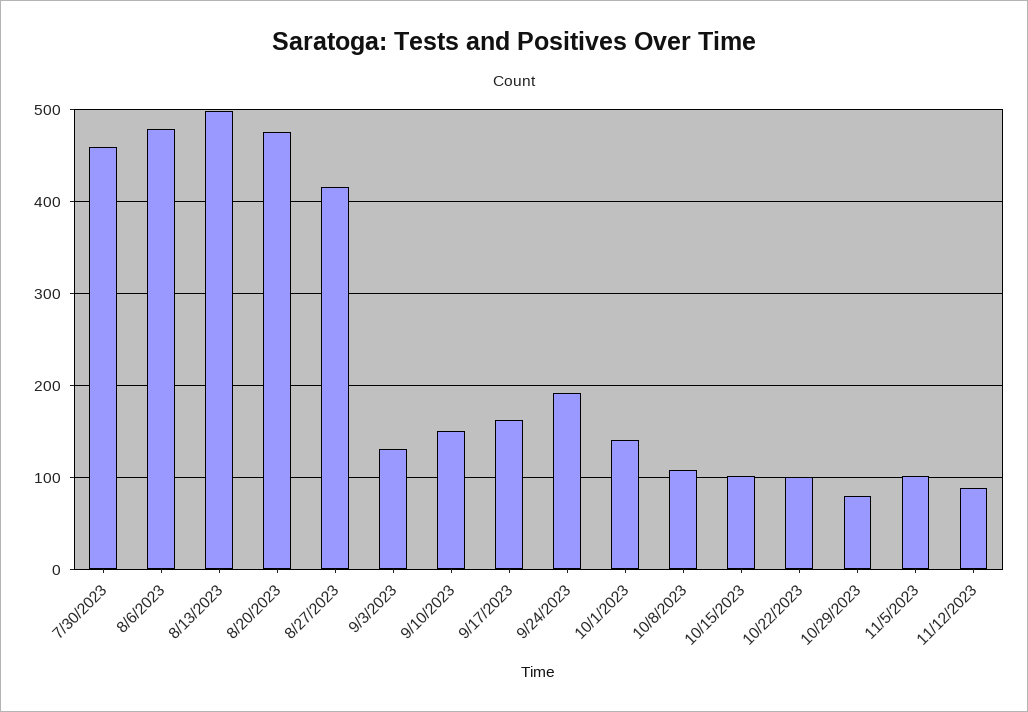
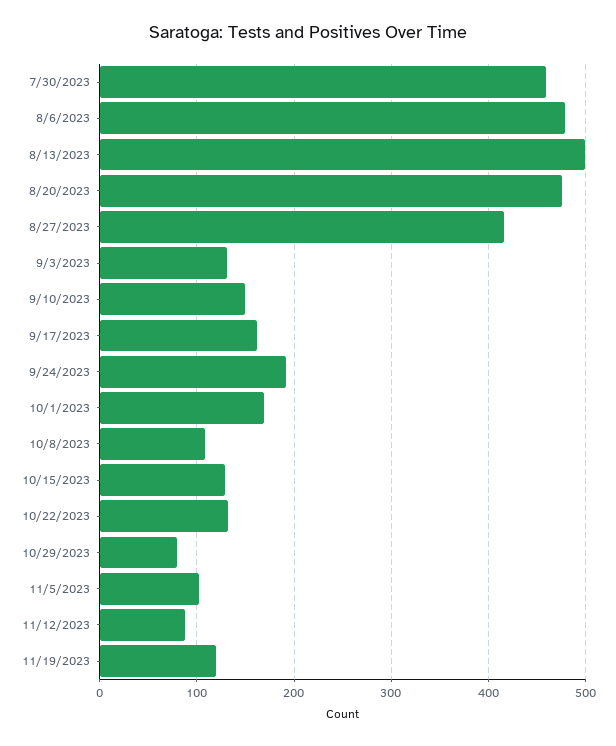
10/1/2023: 140 -> 170
10/15/2023: 100 -> 130
10/22/2023: 100 -> 130
11/19/2023: none -> 120

